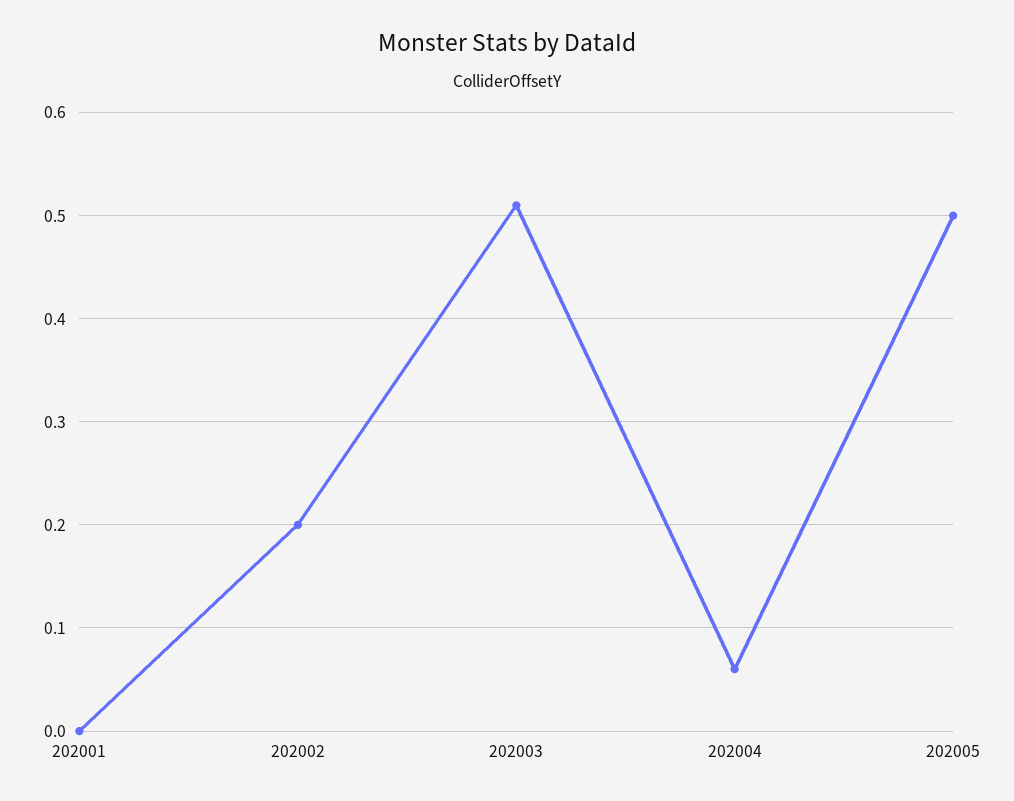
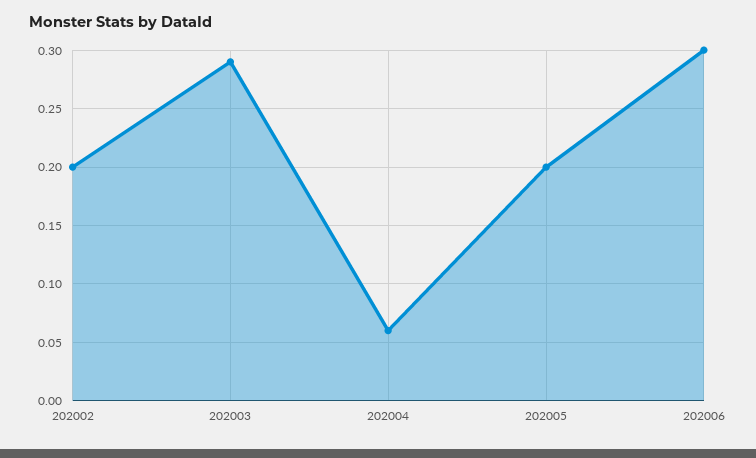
202001: 0 -> none
202003: 0.51 -> 0.29
202005: 0.5 -> 0.2
202006: none -> 0.3

